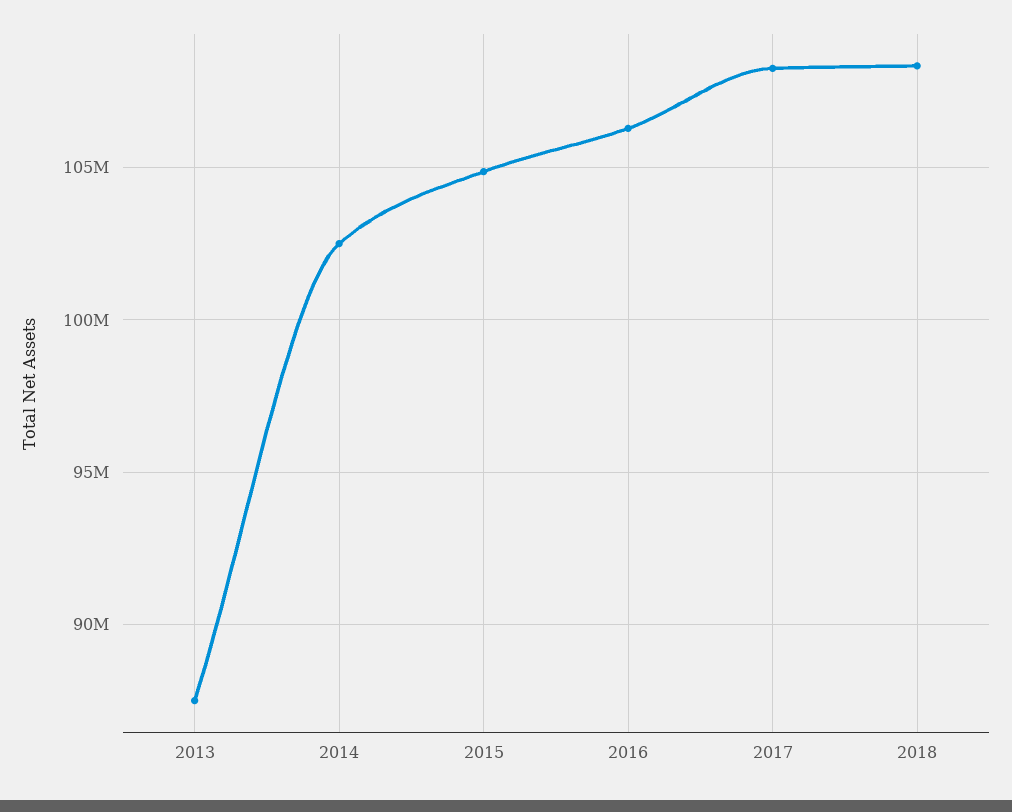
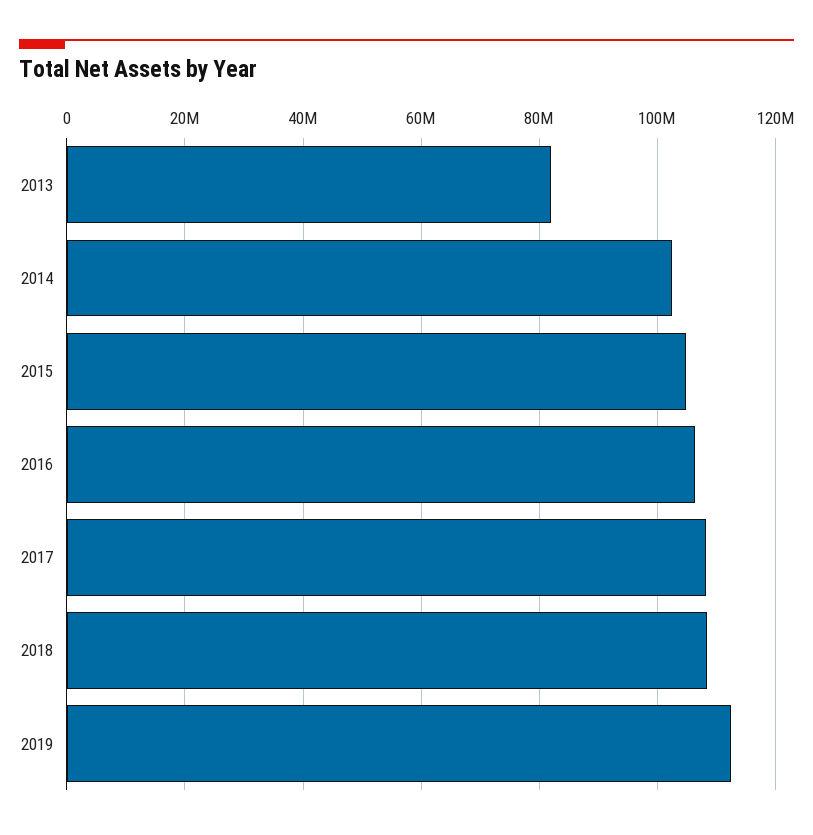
2013: 87500000 -> 82000000
2019: none -> 112000000

